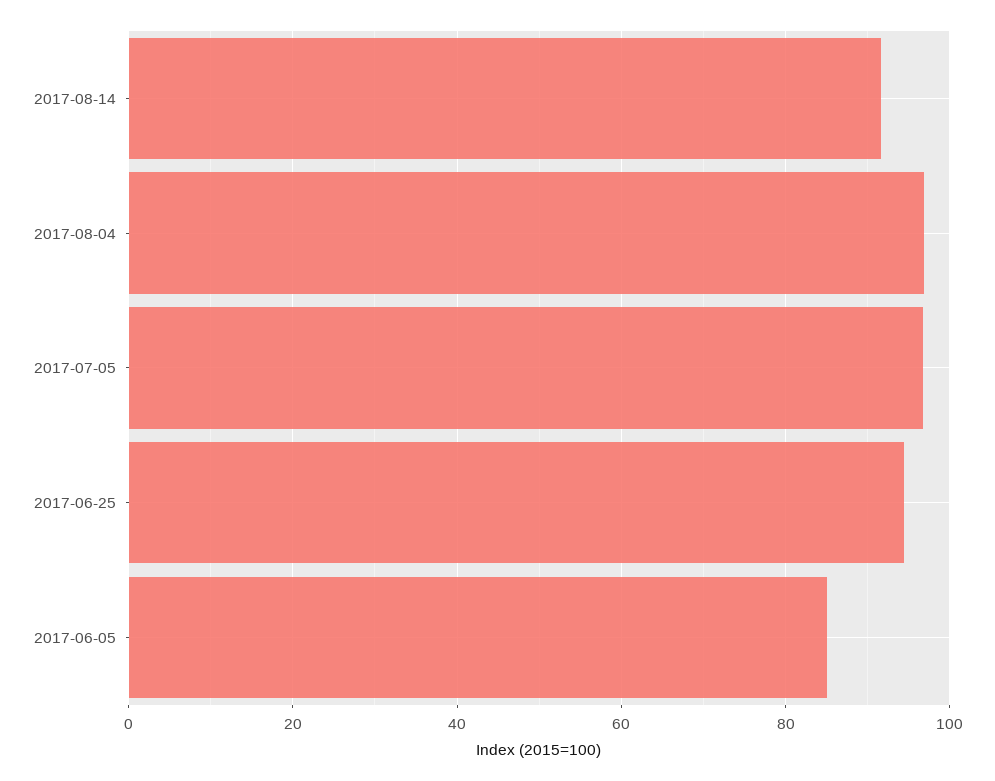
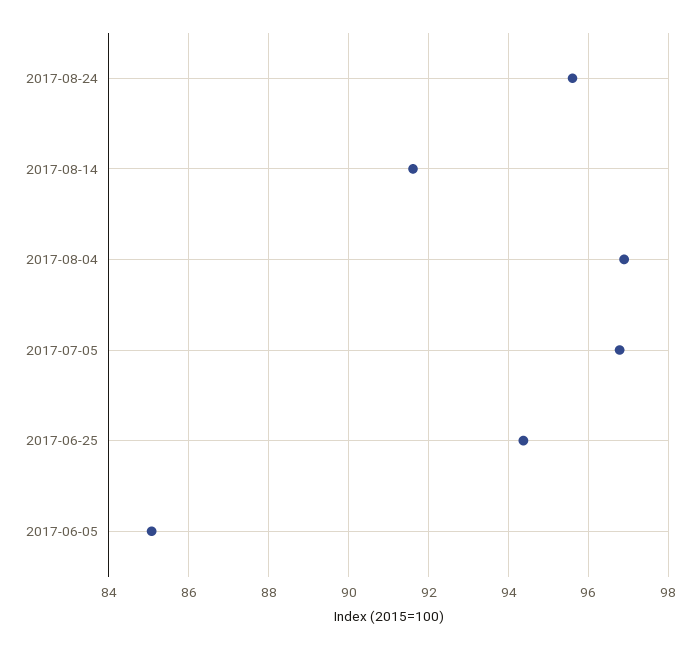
2017-08-24: none -> 95.6

